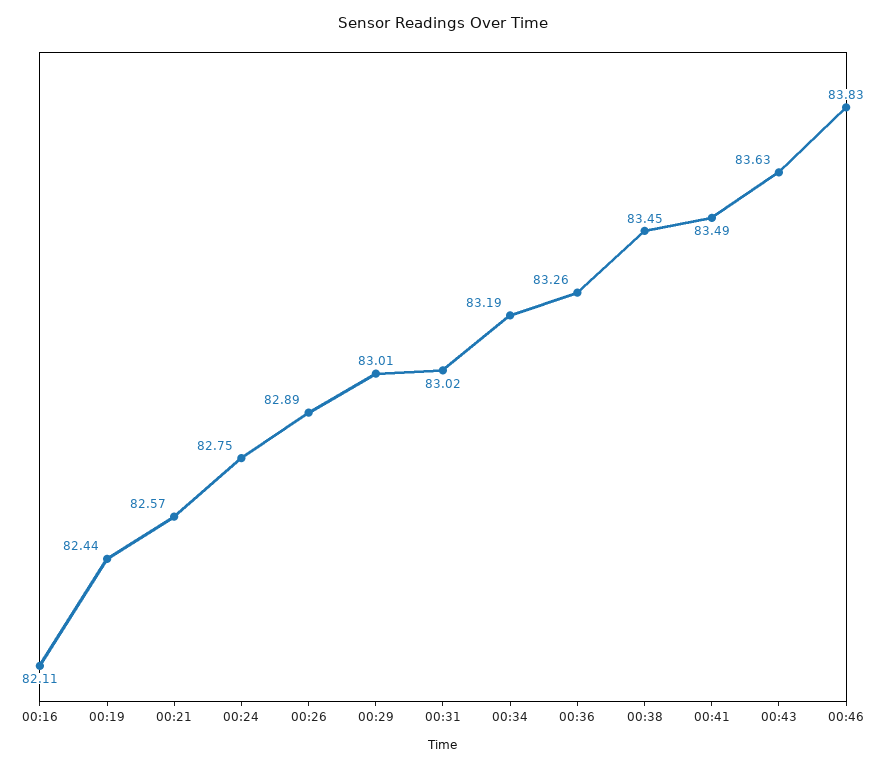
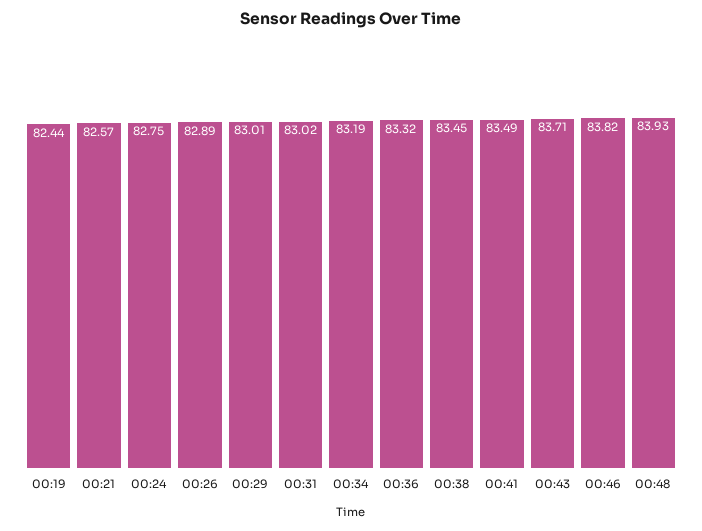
00:16: 82.11 -> none
00:36: 83.26 -> 83.32
00:43: 83.63 -> 83.71
00:46: 83.83 -> 83.82
00:48: none -> 83.93

